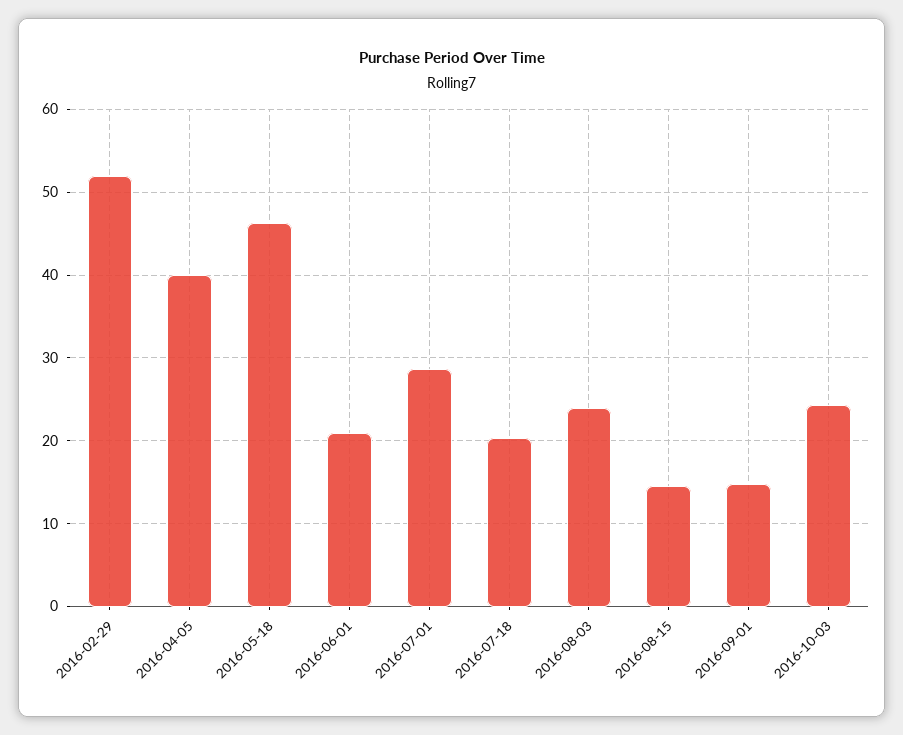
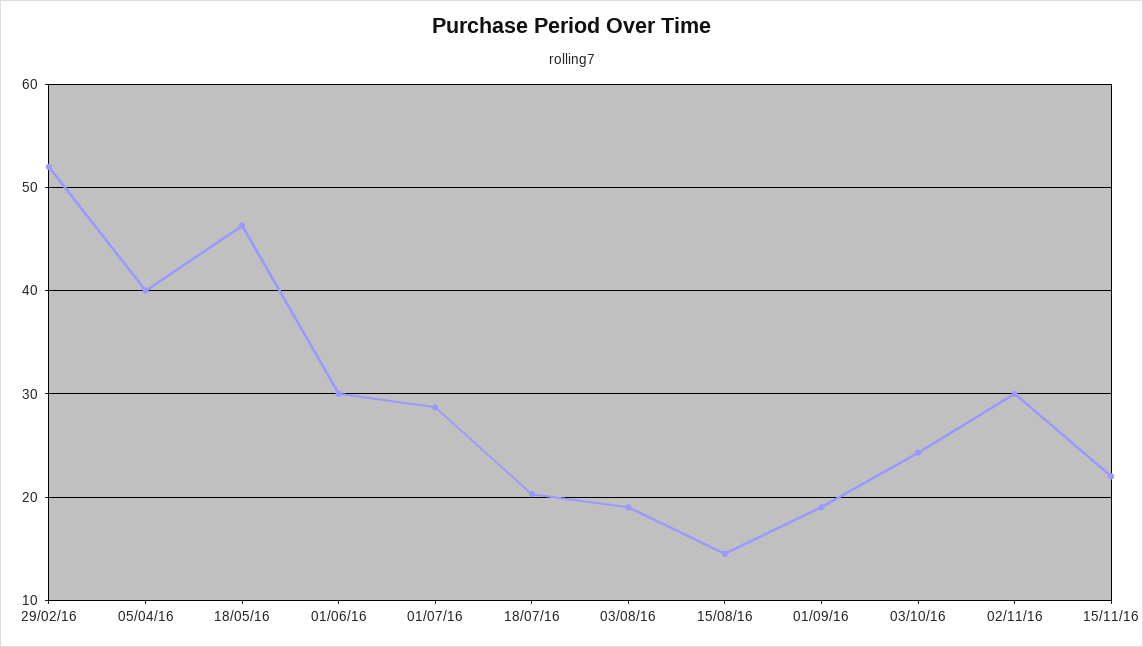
2016-06-01: 21 -> 30
2016-08-03: 24 -> 19
2016-09-01: 15 -> 19
02/11/16: none -> 30
15/11/16: none -> 22

